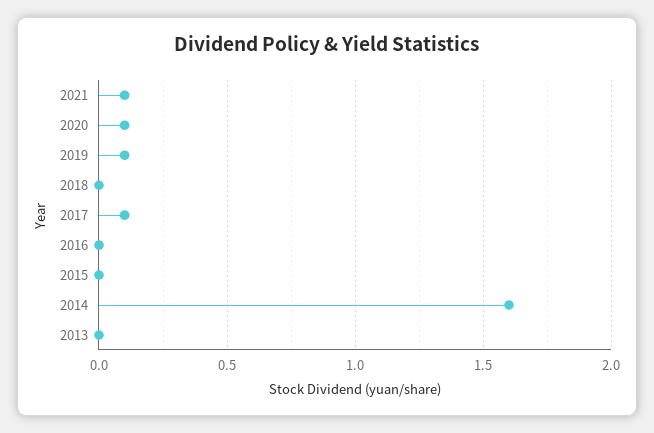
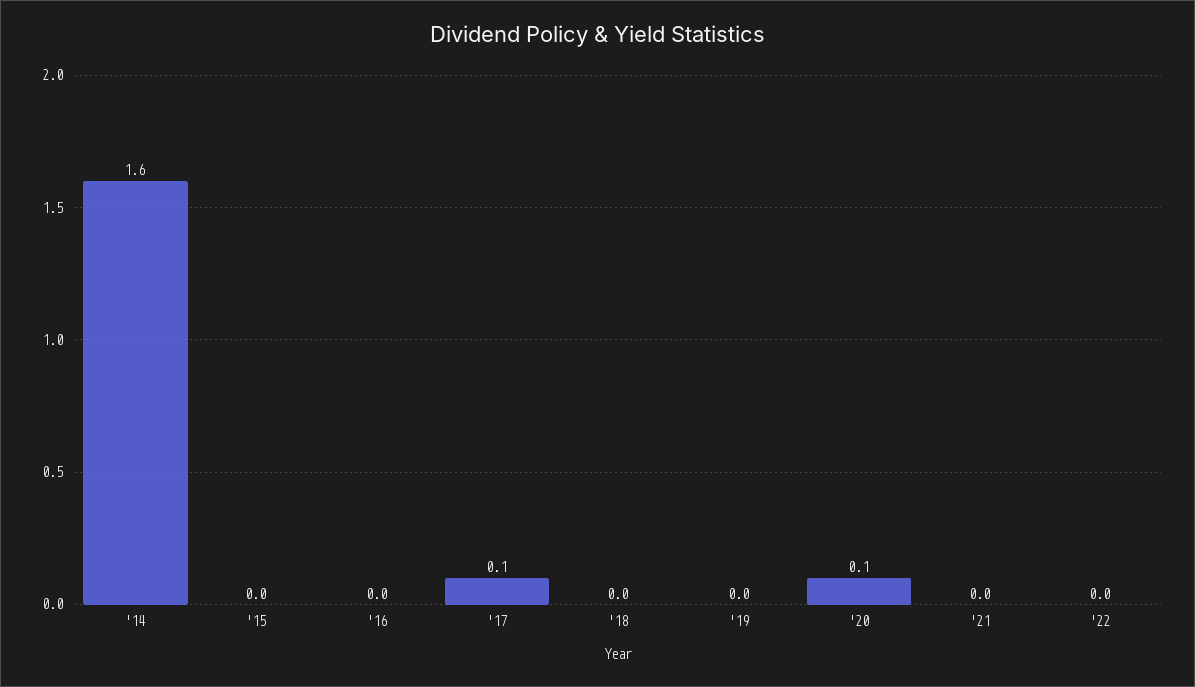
2021: 0.1 -> 0
2019: 0.1 -> 0
2013: 0 -> none
'22: none -> 0

